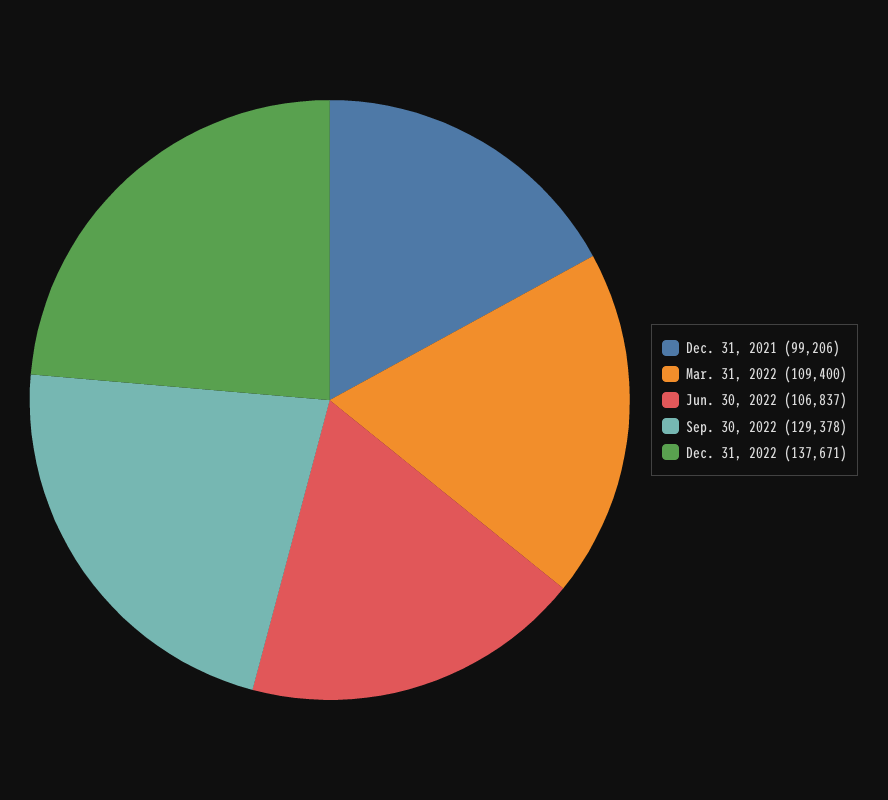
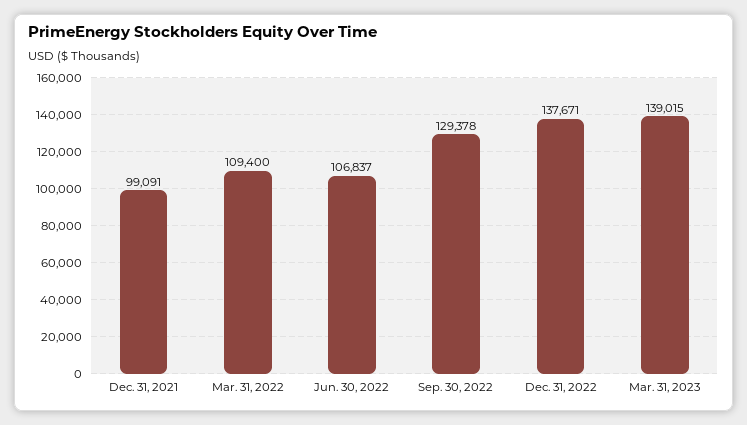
Dec. 31, 2021: 99206 -> 99091
Mar. 31, 2023: none -> 139015

